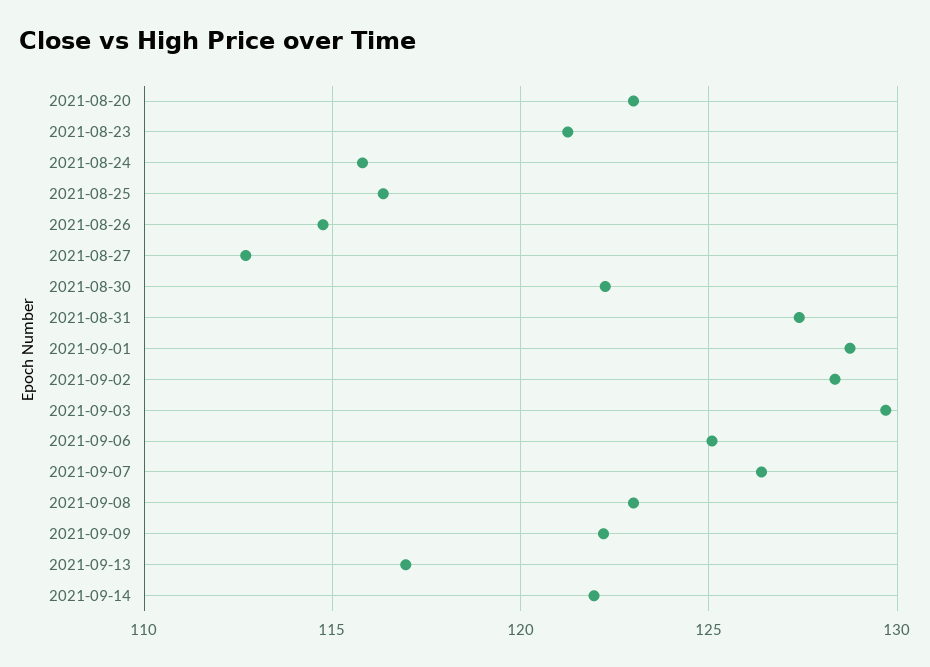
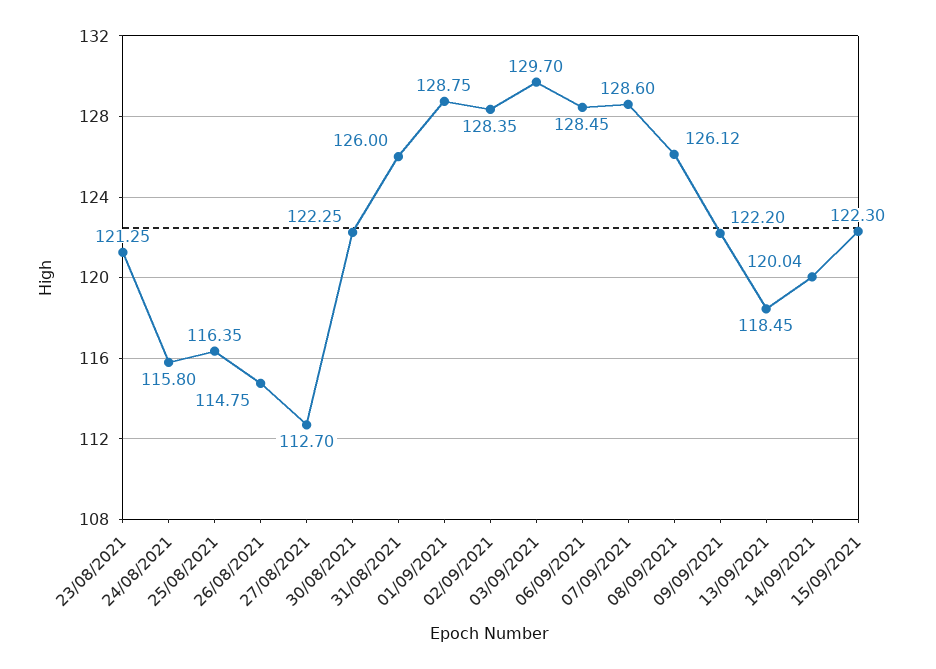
2021-08-20: 123 -> none
2021-08-31: 127.5 -> 126
2021-09-06: 125 -> 128.45
2021-09-07: 126.5 -> 128.6
2021-09-08: 123 -> 126.12
2021-09-13: 117 -> 118.45
2021-09-14: 122 -> 120.04
15/09/2021: none -> 122.3

